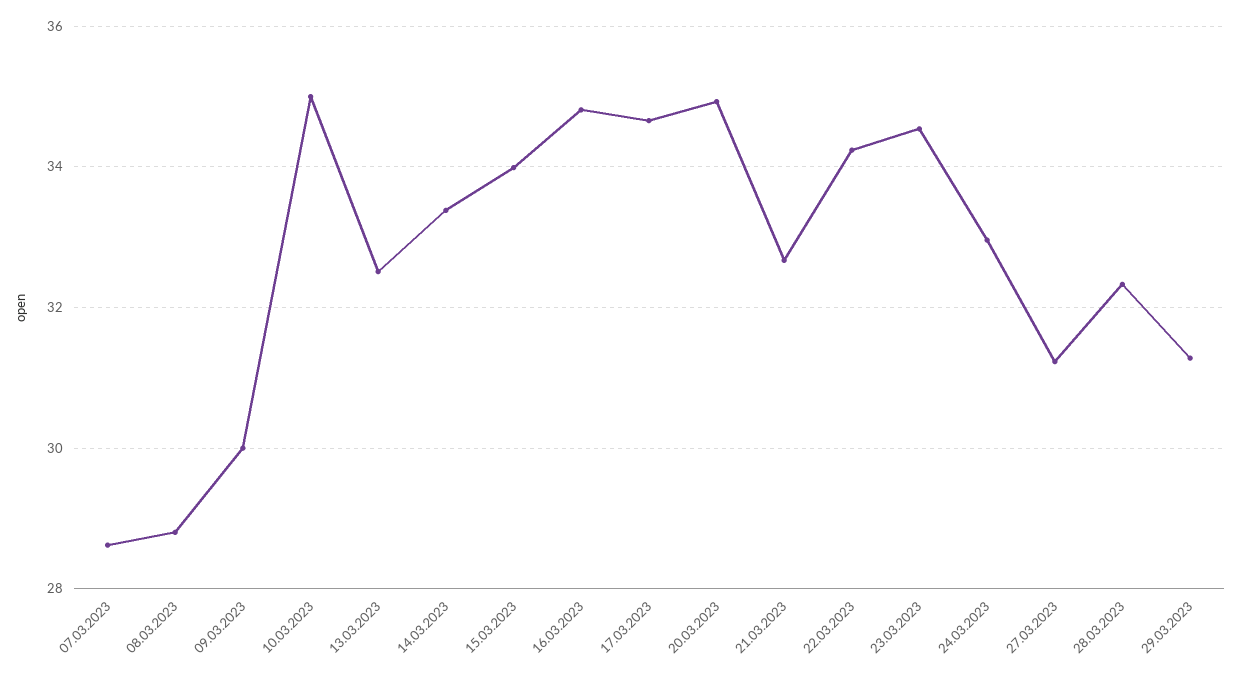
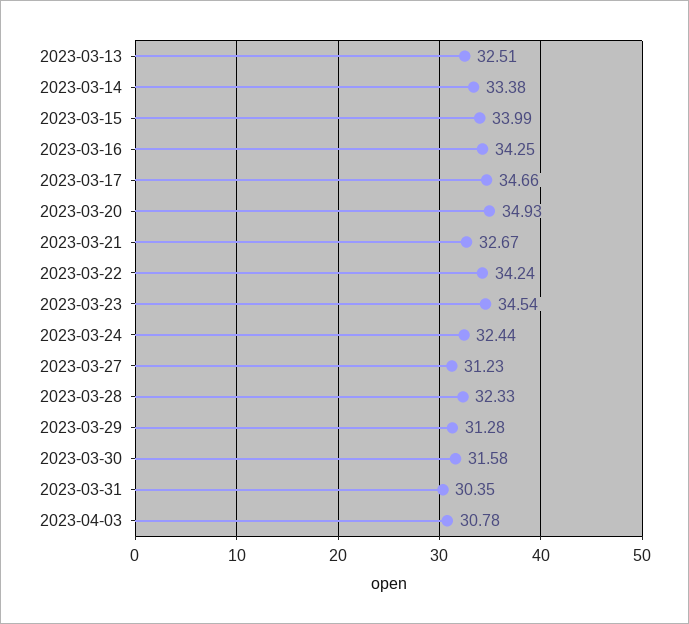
07.03.2023: 28.6 -> none
08.03.2023: 28.8 -> none
09.03.2023: 30 -> none
10.03.2023: 35 -> none
16.03.2023: 34.8 -> 34.25
24.03.2023: 33 -> 32.44
2023-03-30: none -> 31.58
2023-03-31: none -> 30.35
2023-04-03: none -> 30.78

